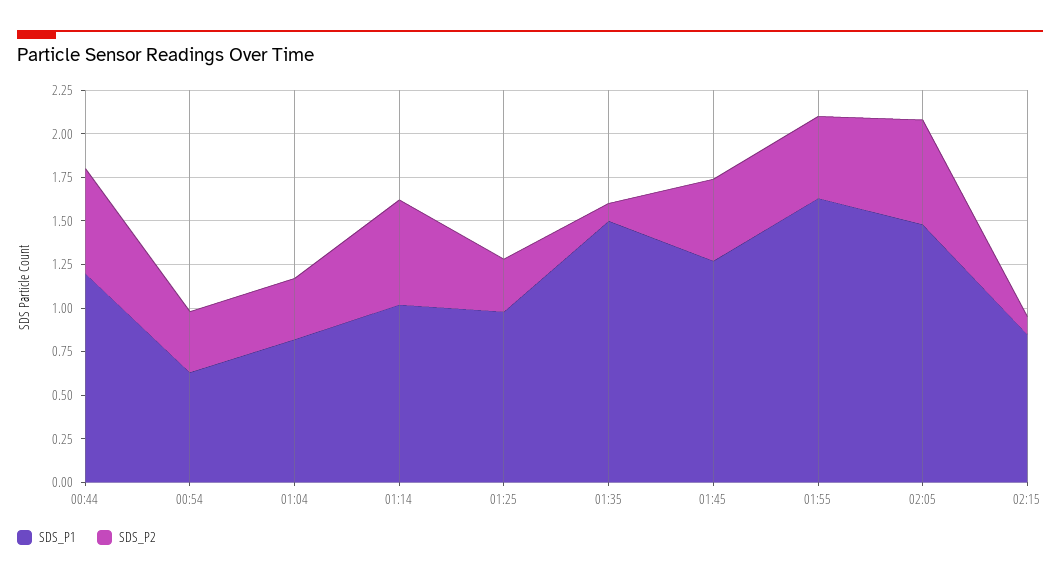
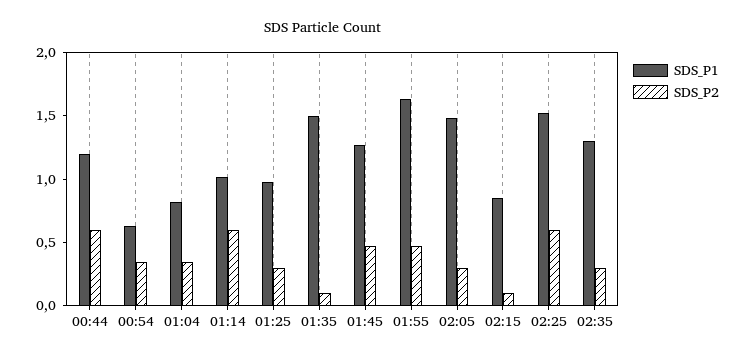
SDS_P2, 02:05: 0.6 -> 0.3
SDS_P1, 02:25: none -> 1.5
SDS_P2, 02:25: none -> 0.6
SDS_P1, 02:35: none -> 1.3
SDS_P2, 02:35: none -> 0.3

